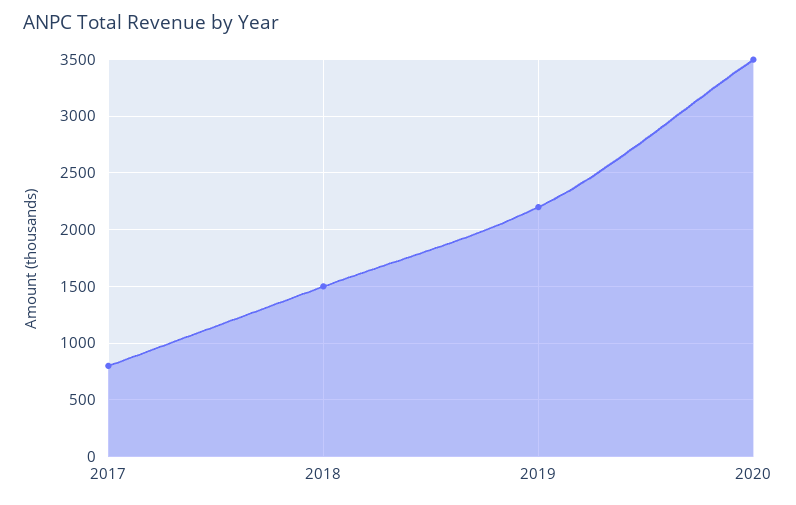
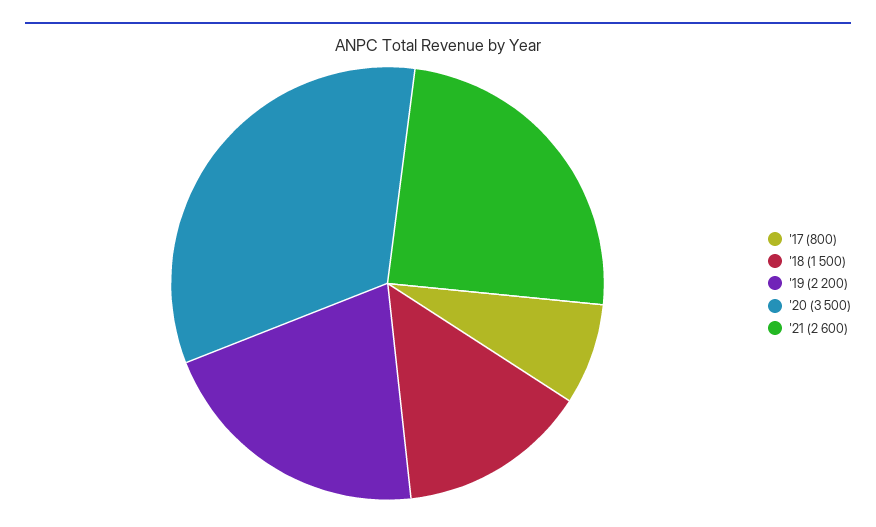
'21: none -> 2600

